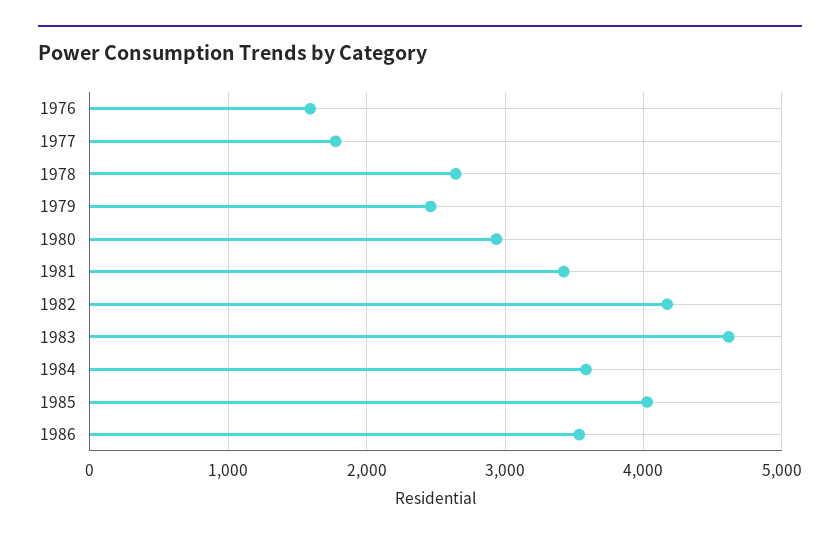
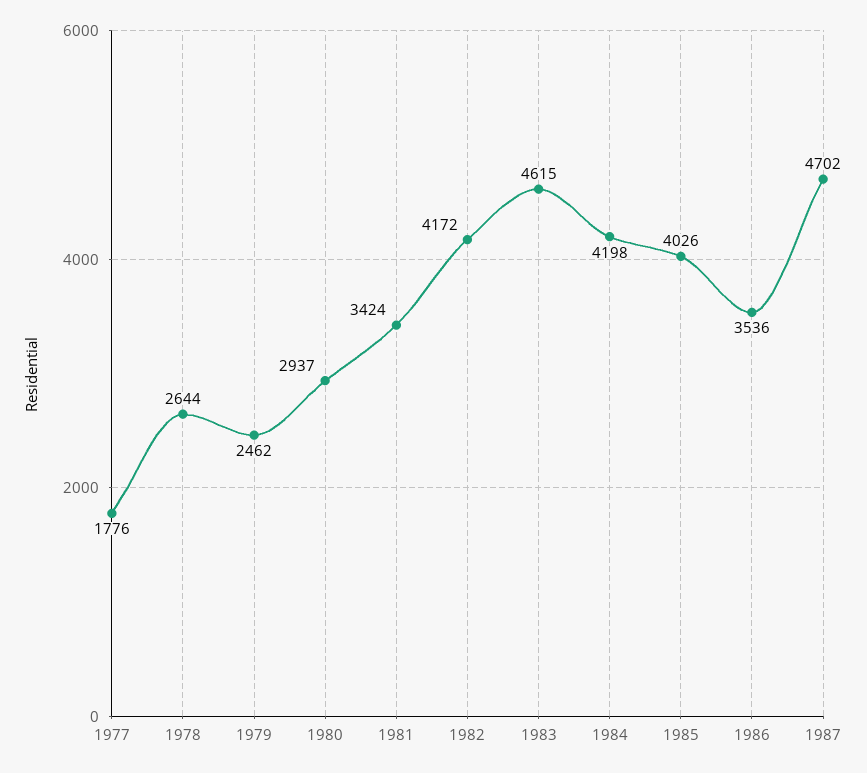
1976: 1600 -> none
1984: 3600 -> 4198
1987: none -> 4702

